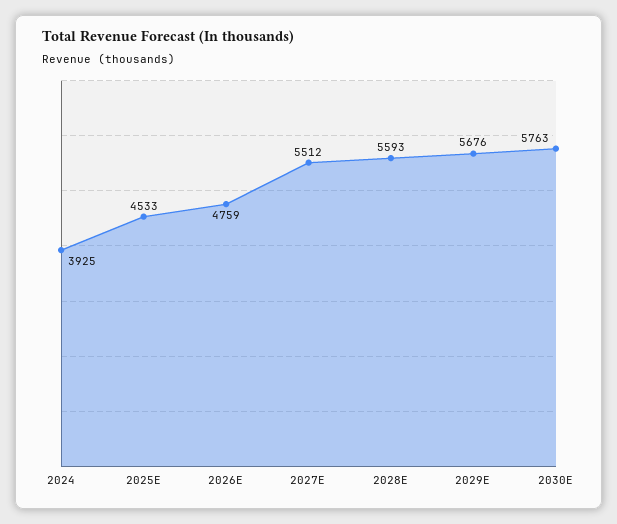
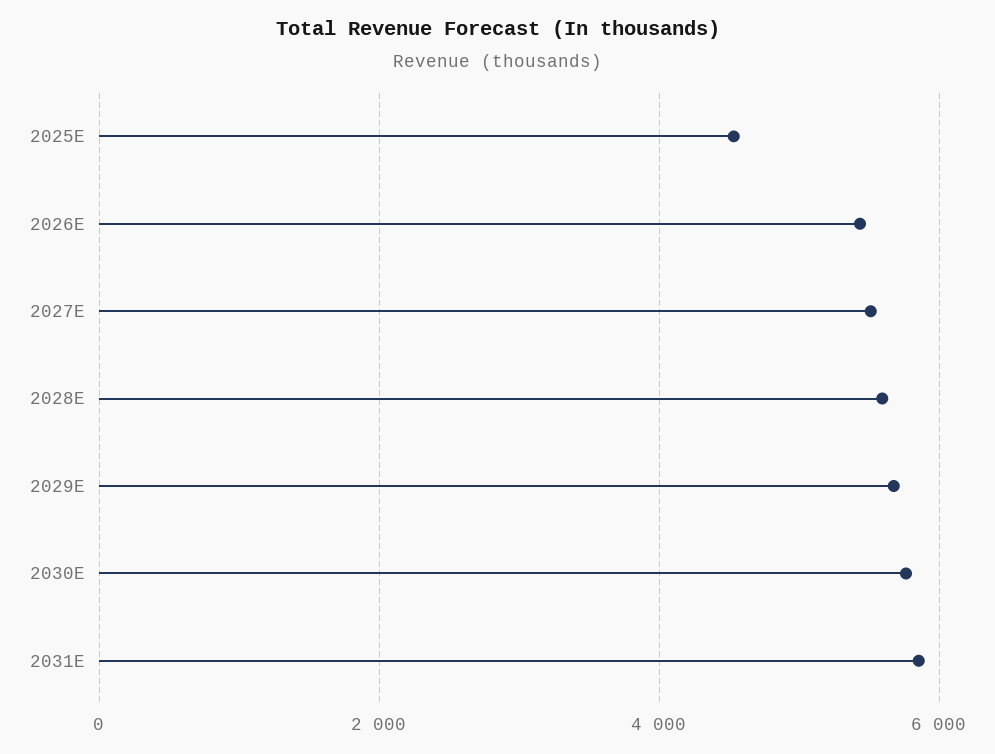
2024: 3925 -> none
2026E: 4759 -> 5400
2031E: none -> 5800

